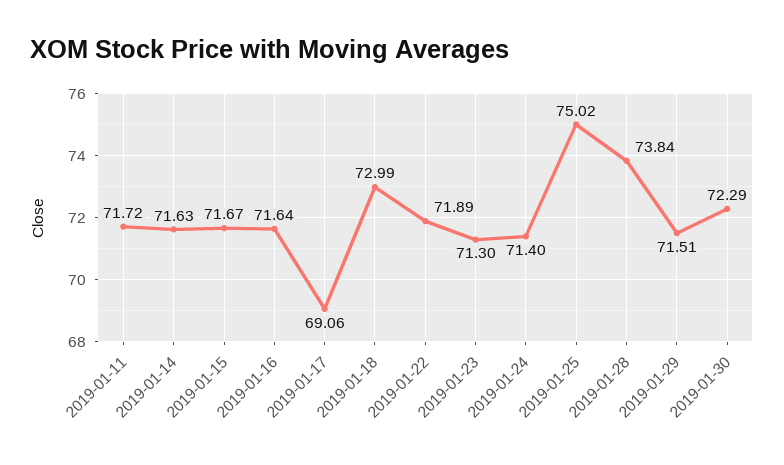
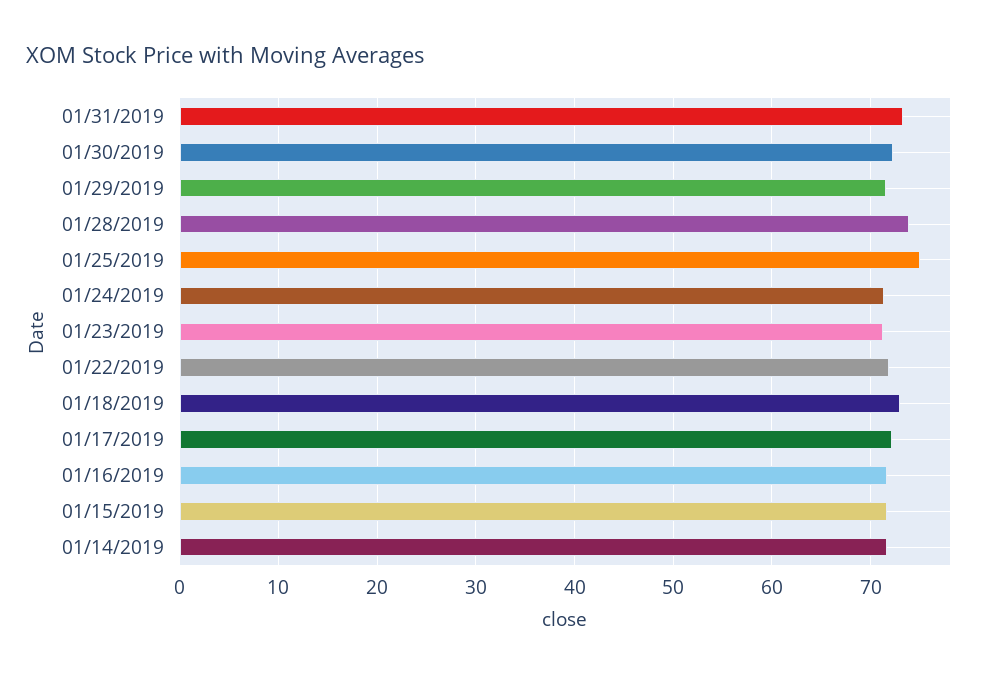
2019-01-11: 71.72 -> none
2019-01-17: 69.06 -> 72
01/31/2019: none -> 73

